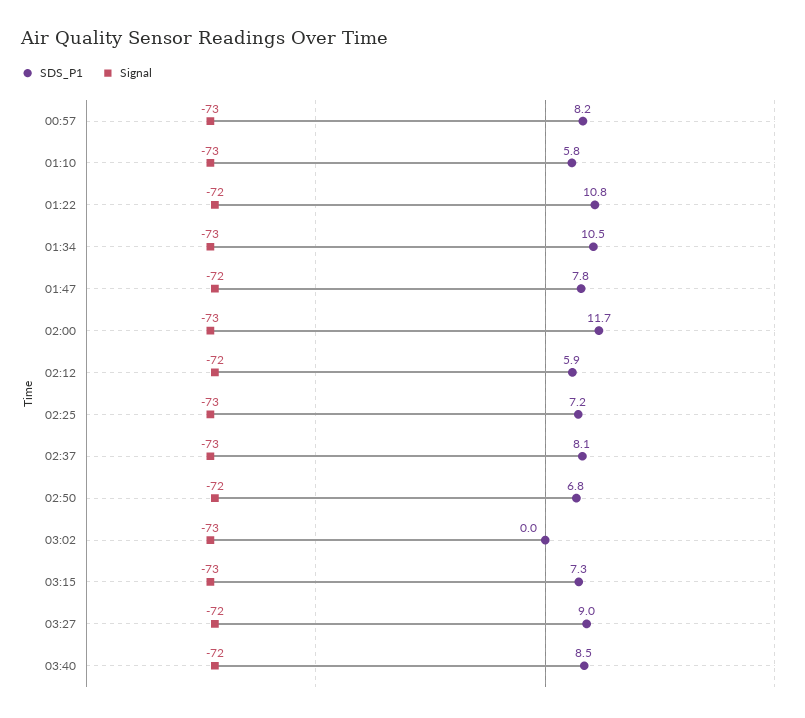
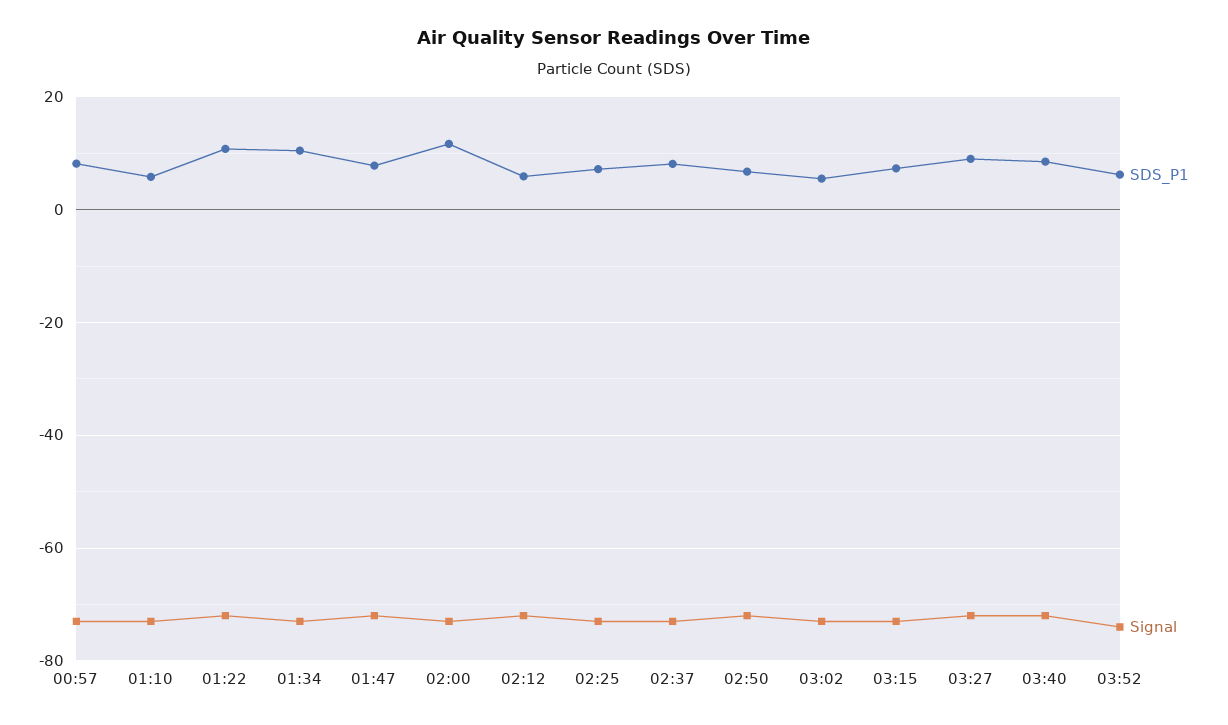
SDS_P1, 03:02: 0 -> 6
SDS_P1, 03:52: none -> 6
Signal, 03:52: none -> -74

